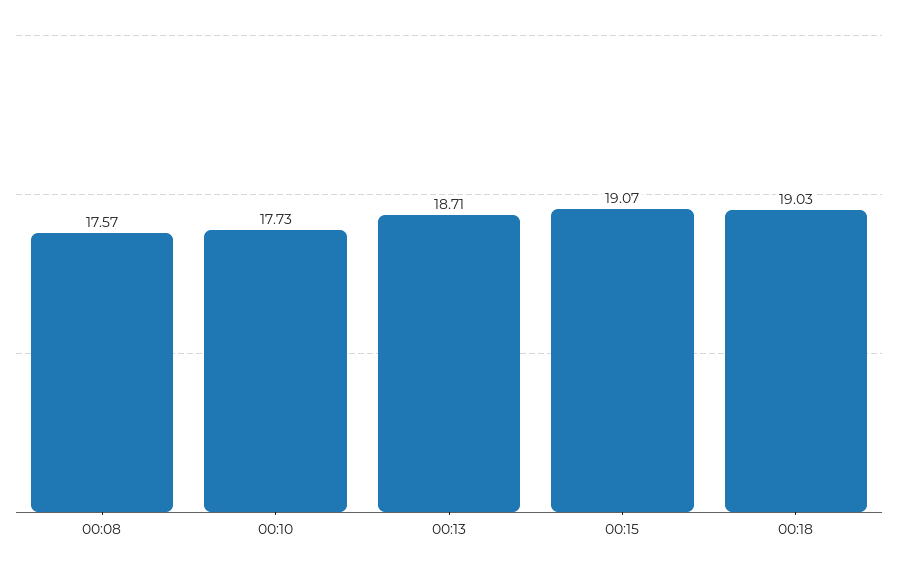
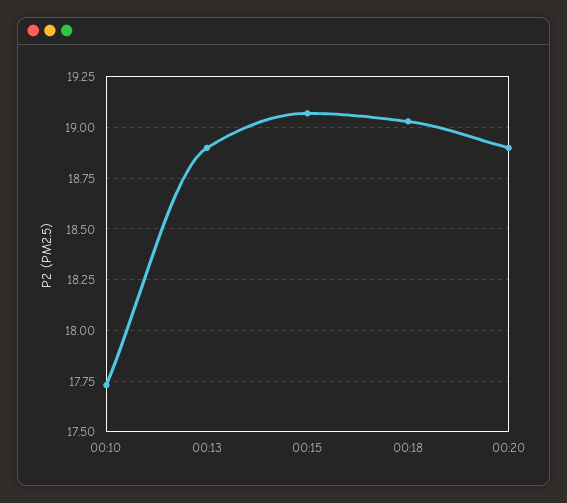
00:08: 17.57 -> none
00:13: 18.71 -> 18.9
00:20: none -> 18.9

